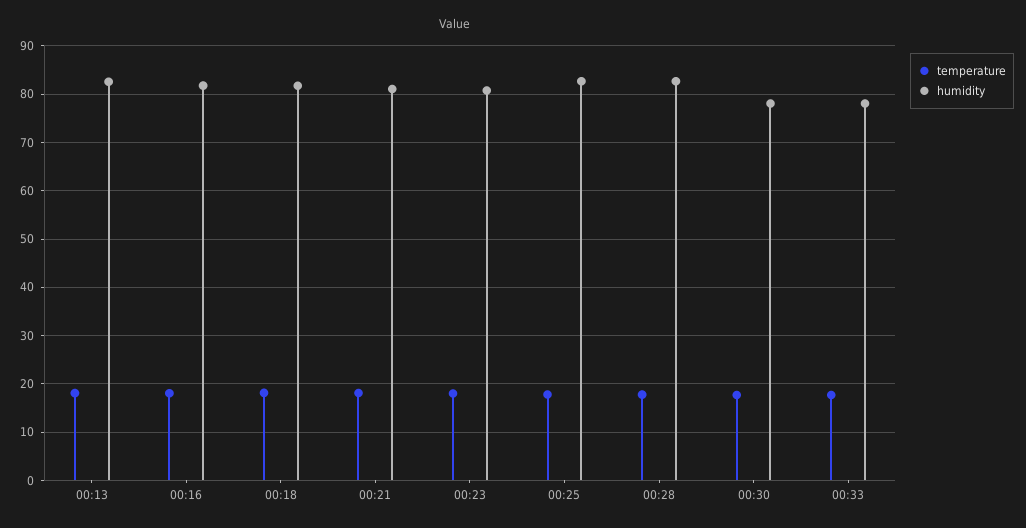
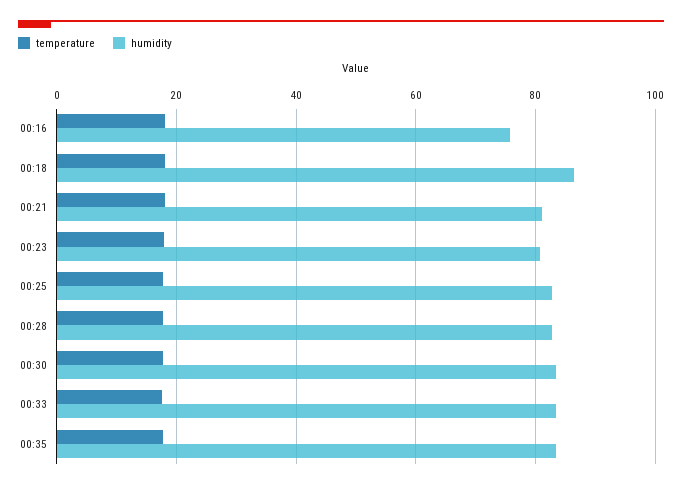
temperature, 00:13: 18 -> none
humidity, 00:13: 82 -> none
humidity, 00:16: 82 -> 76
humidity, 00:18: 82 -> 86
humidity, 00:30: 78 -> 84
humidity, 00:33: 78 -> 84
temperature, 00:35: none -> 18
humidity, 00:35: none -> 84

